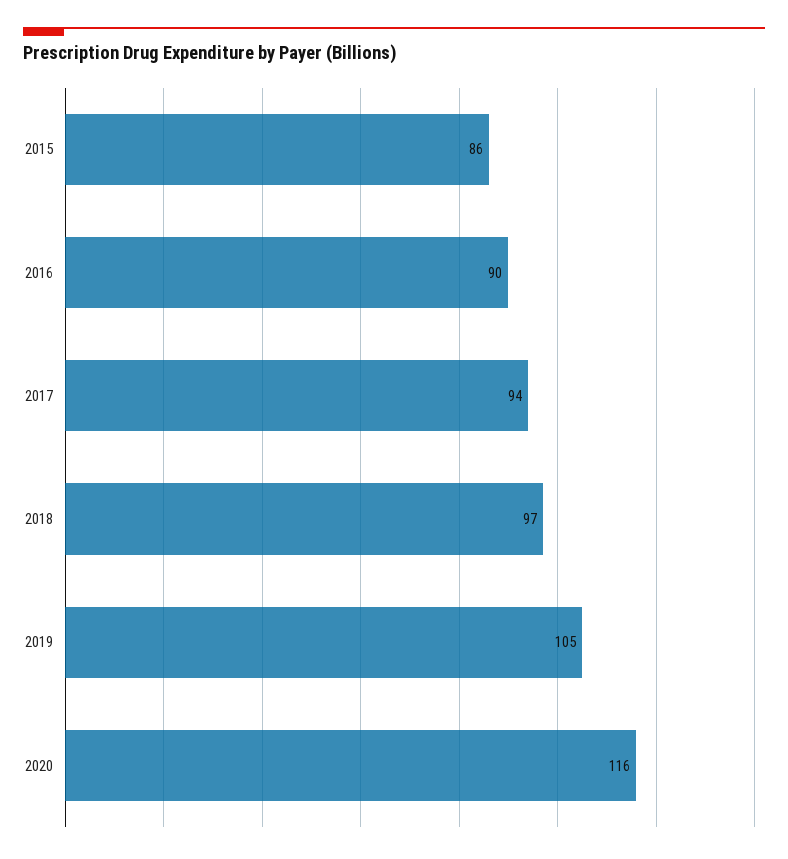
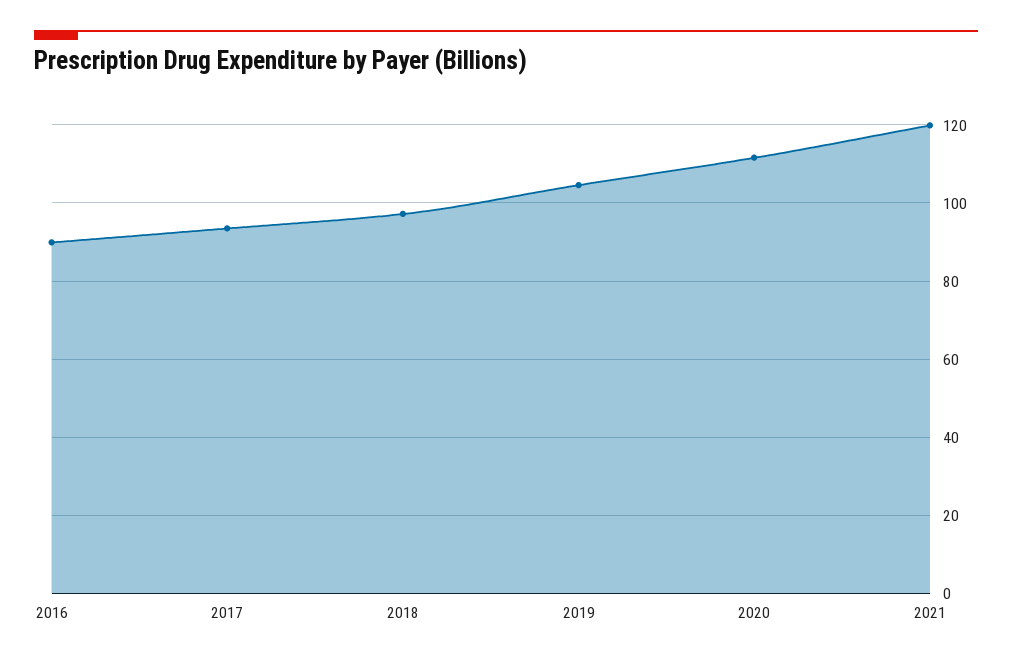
2015: 86 -> none
2020: 116 -> 112
2021: none -> 120

